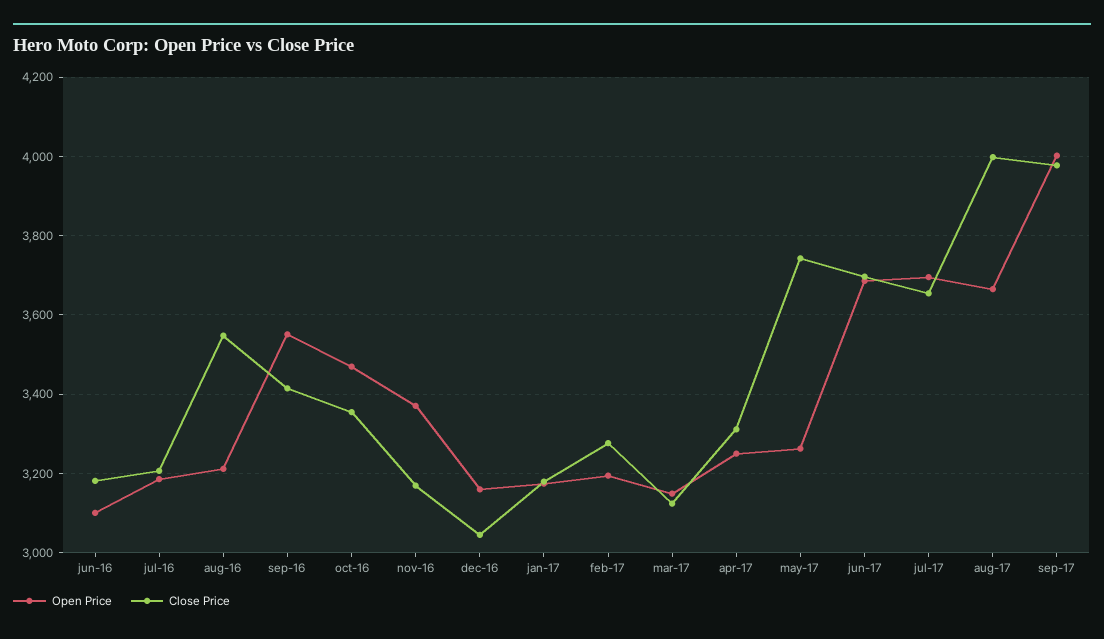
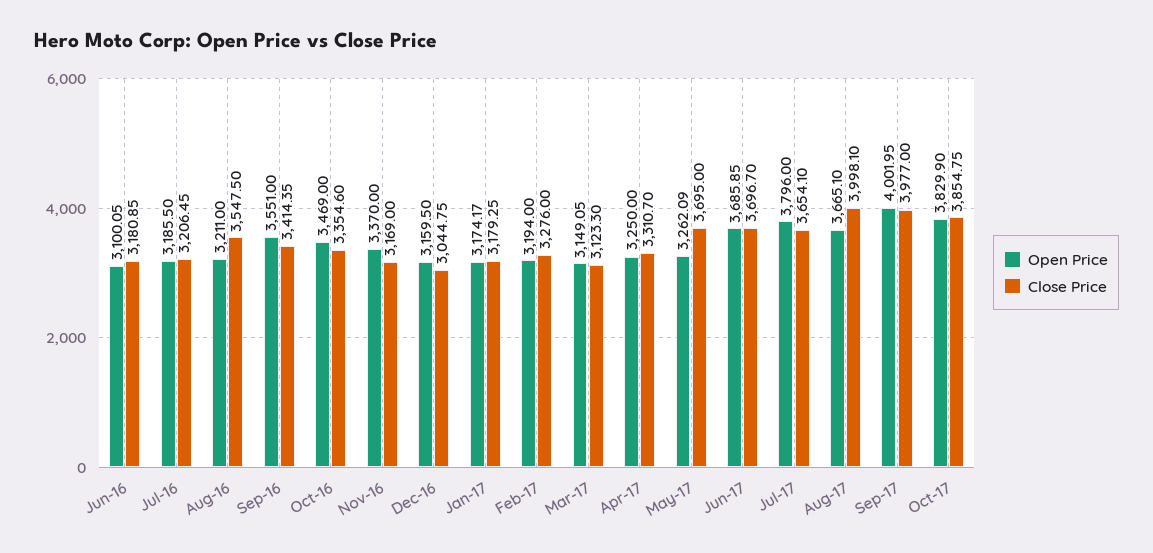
Close Price, may-17: 3740 -> 3695
Open Price, jul-17: 3700 -> 3796
Open Price, Oct-17: none -> 3829.9
Close Price, Oct-17: none -> 3854.75

